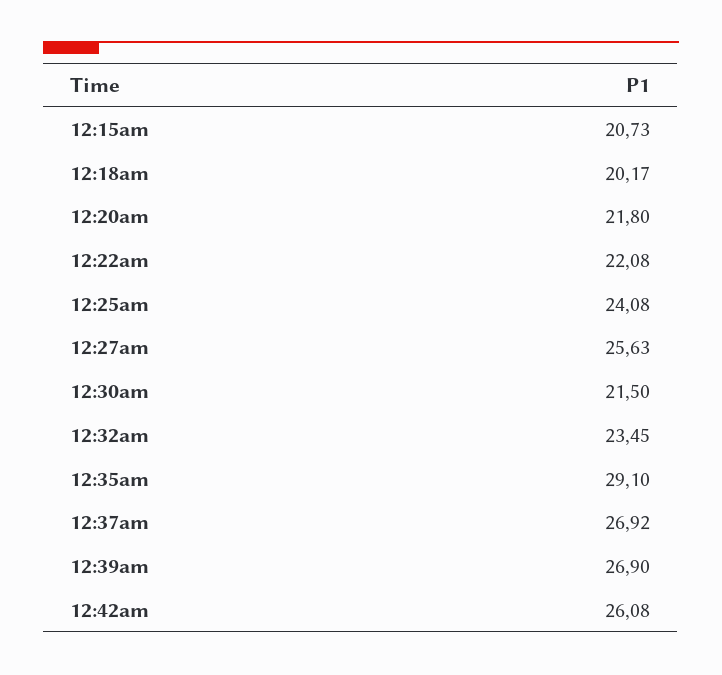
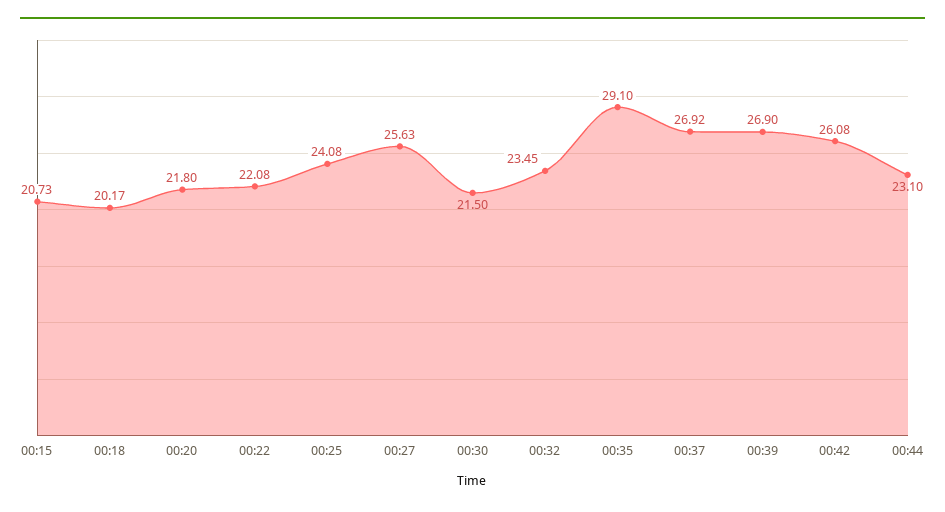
00:44: none -> 23.1

